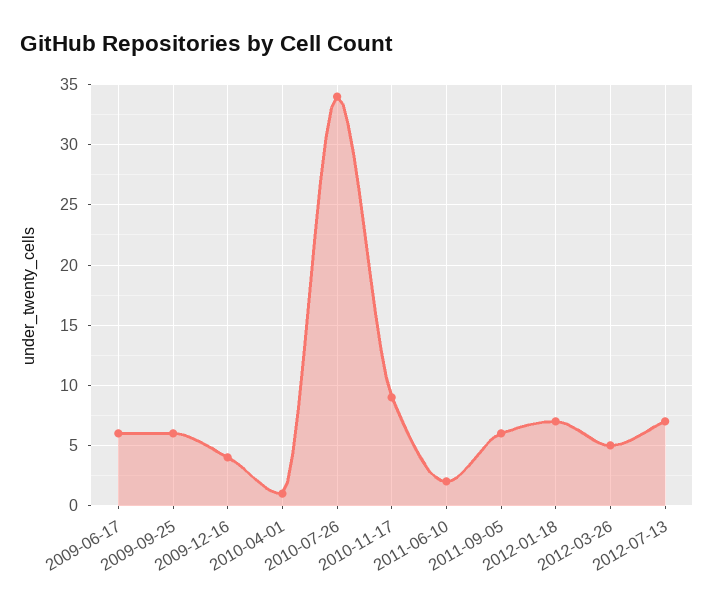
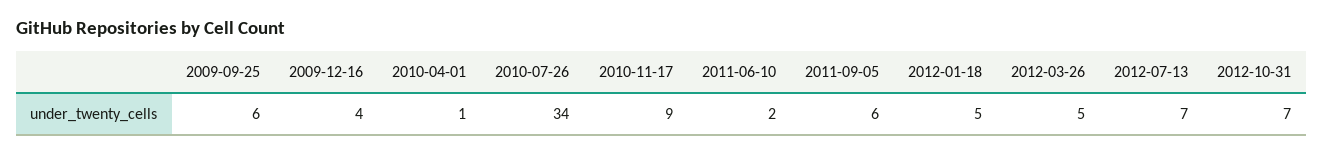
2009-06-17: 6 -> none
2012-01-18: 7 -> 5
2012-10-31: none -> 7

